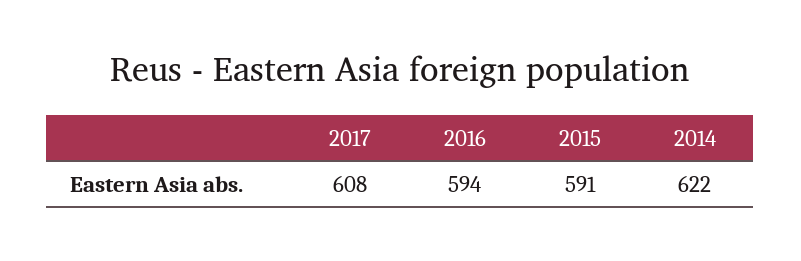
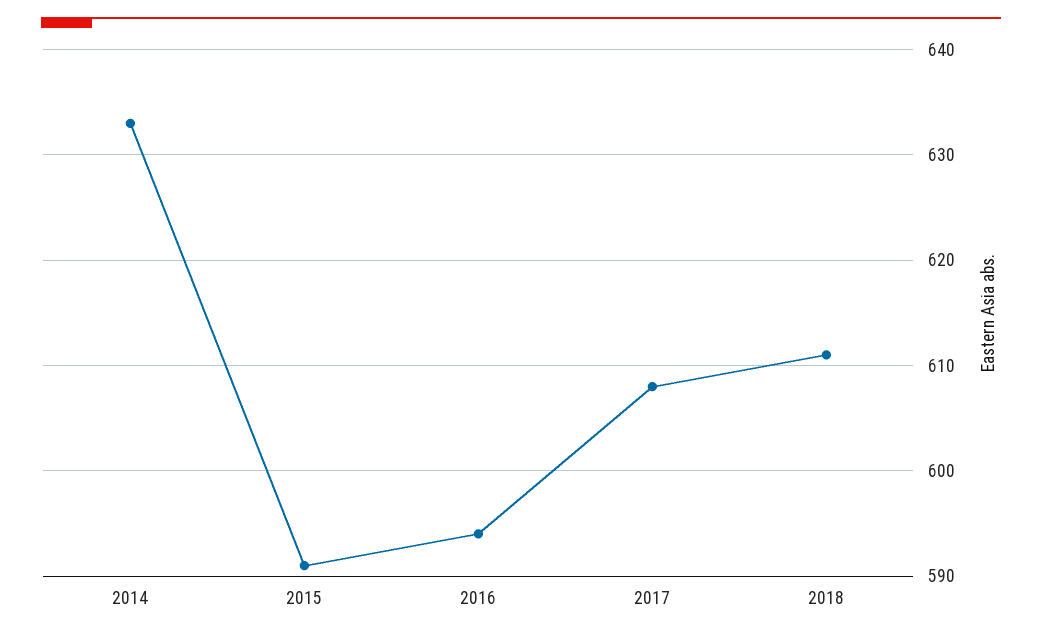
2014: 622 -> 633
2018: none -> 611

